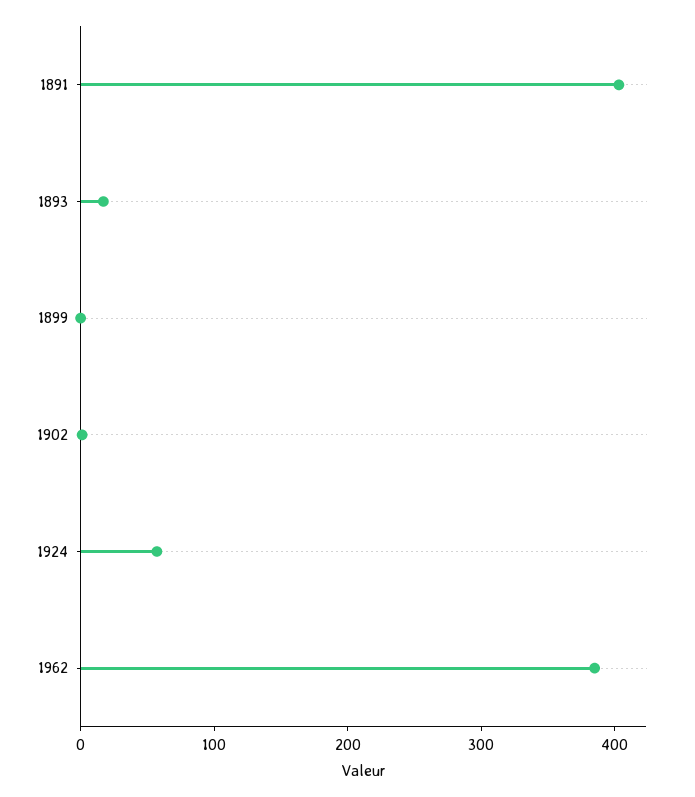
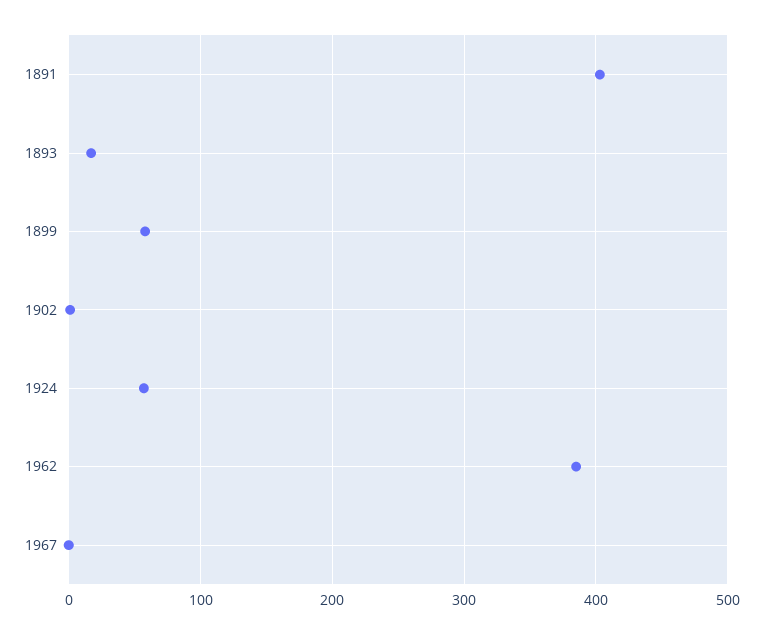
1899: 0 -> 60
1967: none -> 0

